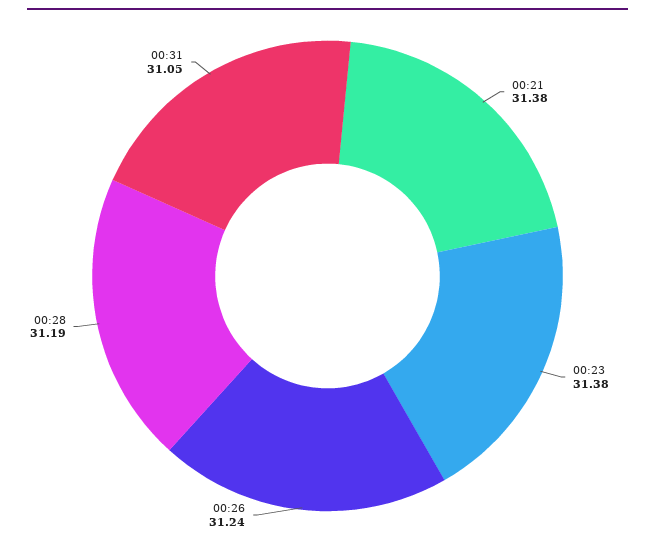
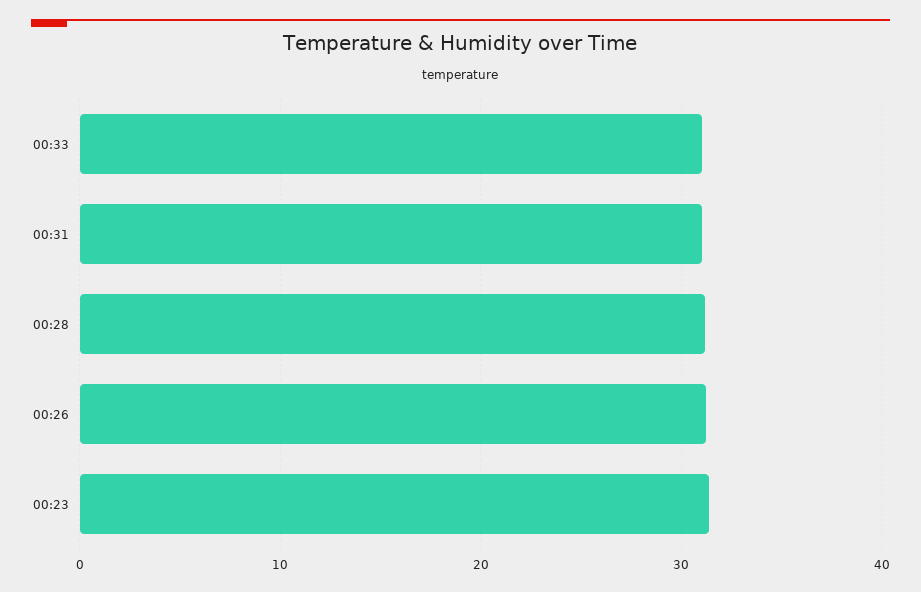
00:21: 31.38 -> none
00:33: none -> 31

